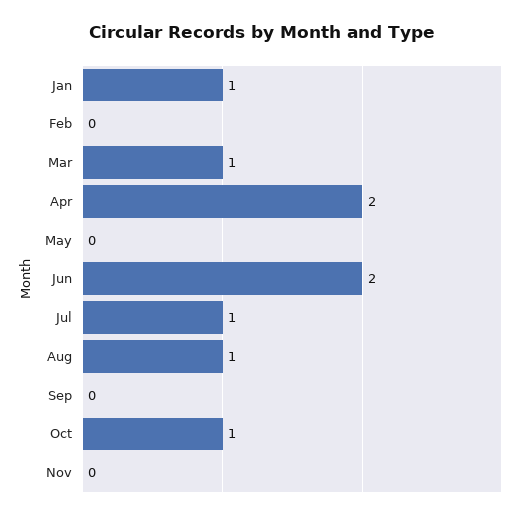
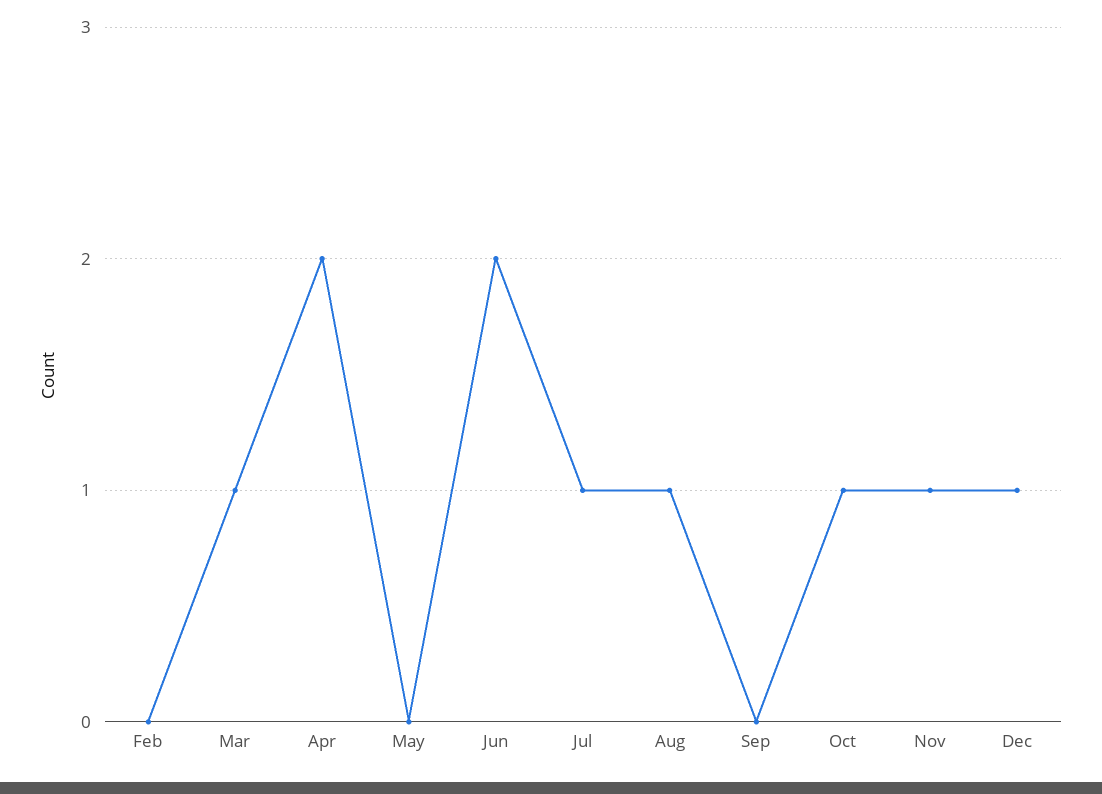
Jan: 1 -> none
Nov: 0 -> 1
Dec: none -> 1

